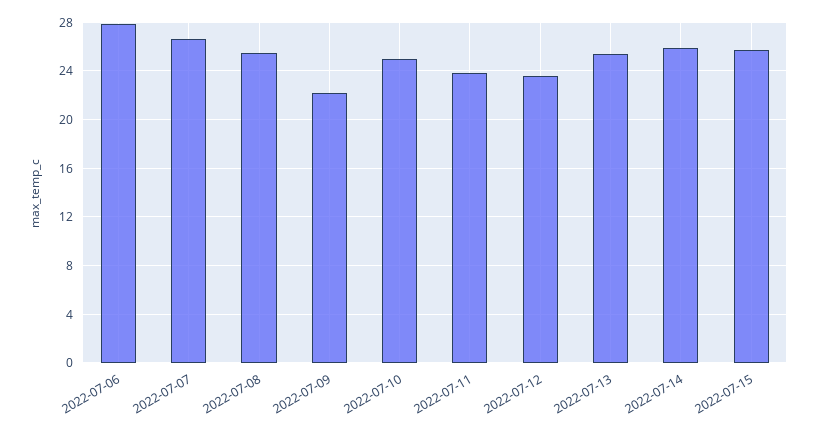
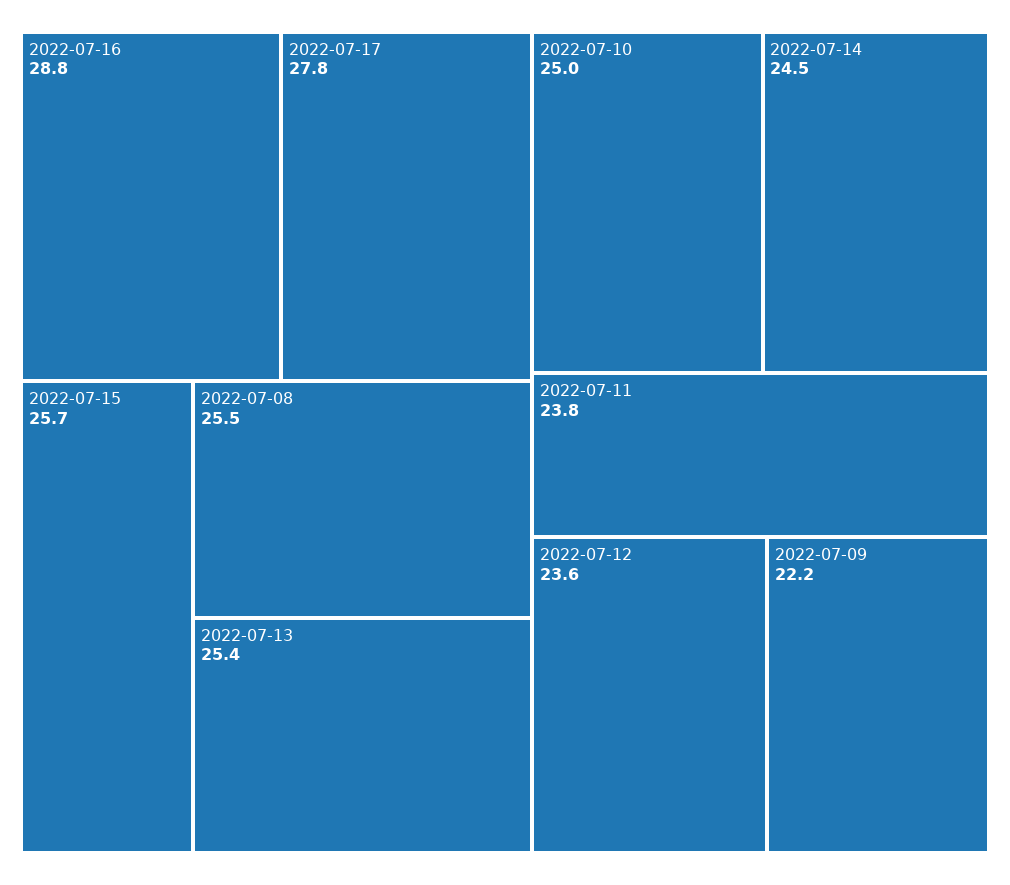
2022-07-06: 28 -> none
2022-07-07: 26.5 -> none
2022-07-14: 26 -> 24.5
2022-07-16: none -> 28.8
2022-07-17: none -> 27.8

